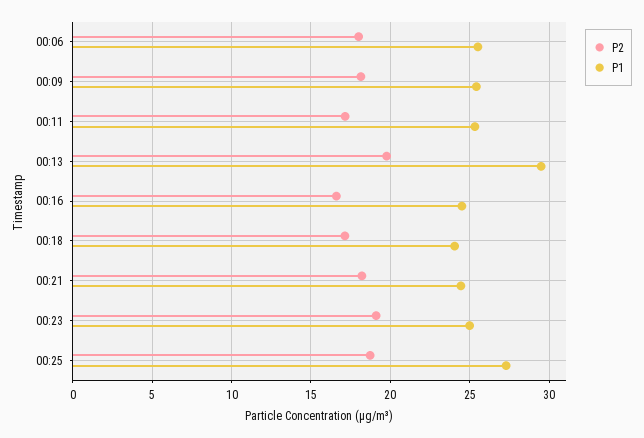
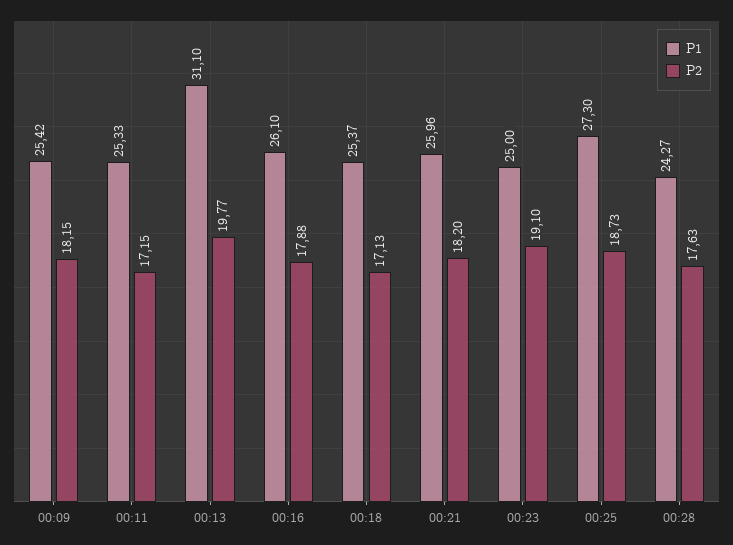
P2, 00:06: 18 -> none
P1, 00:06: 25.5 -> none
P1, 00:13: 29.5 -> 31.1
P2, 00:16: 16.5 -> 17.88
P1, 00:16: 24.5 -> 26.1
P1, 00:18: 24 -> 25.37
P1, 00:21: 24.5 -> 25.96
P1, 00:28: none -> 24.27
P2, 00:28: none -> 17.63

